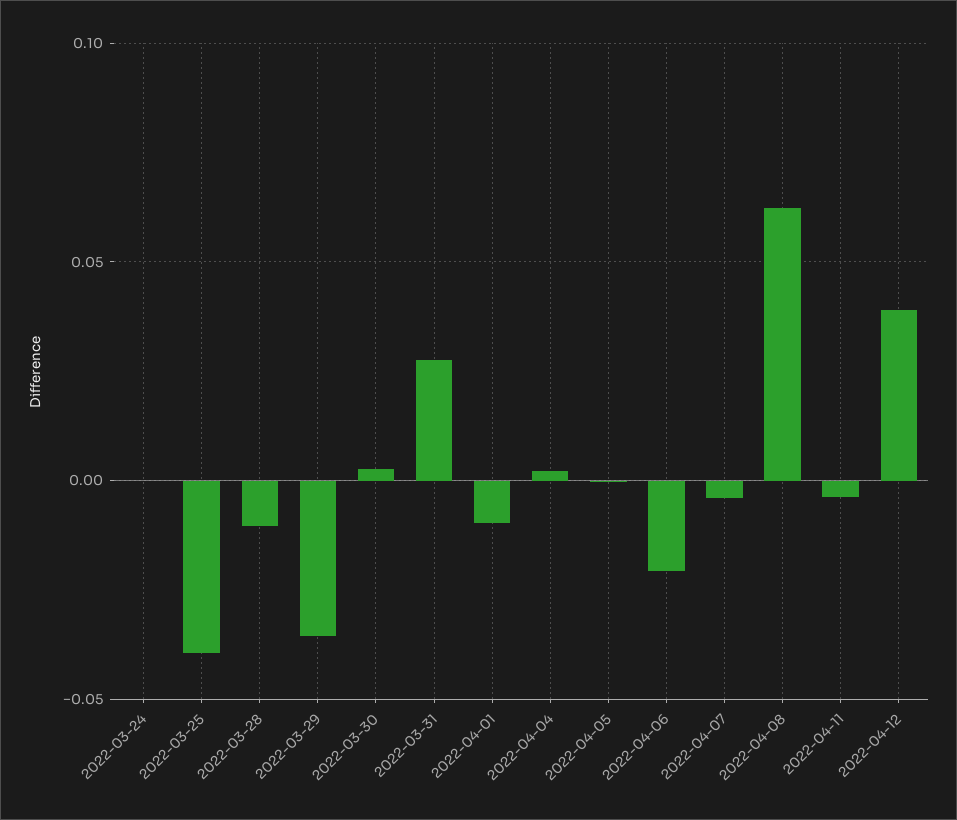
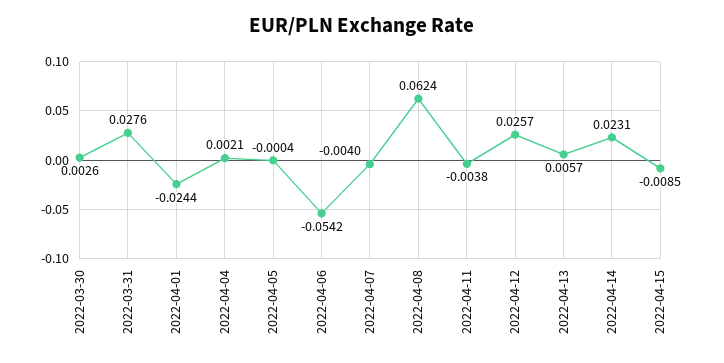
2022-03-24: 0 -> none
2022-03-25: -0.04 -> none
2022-03-28: -0.01 -> none
2022-03-29: -0.035 -> none
2022-04-01: -0.01 -> -0.0244
2022-04-06: -0.02 -> -0.0542
2022-04-12: 0.04 -> 0.0257
2022-04-13: none -> 0.0057
2022-04-14: none -> 0.0231
2022-04-15: none -> -0.0085

